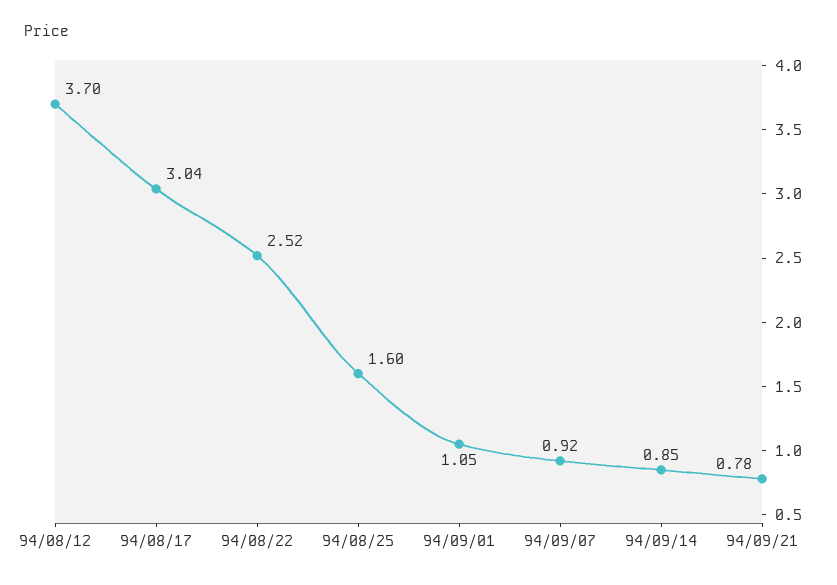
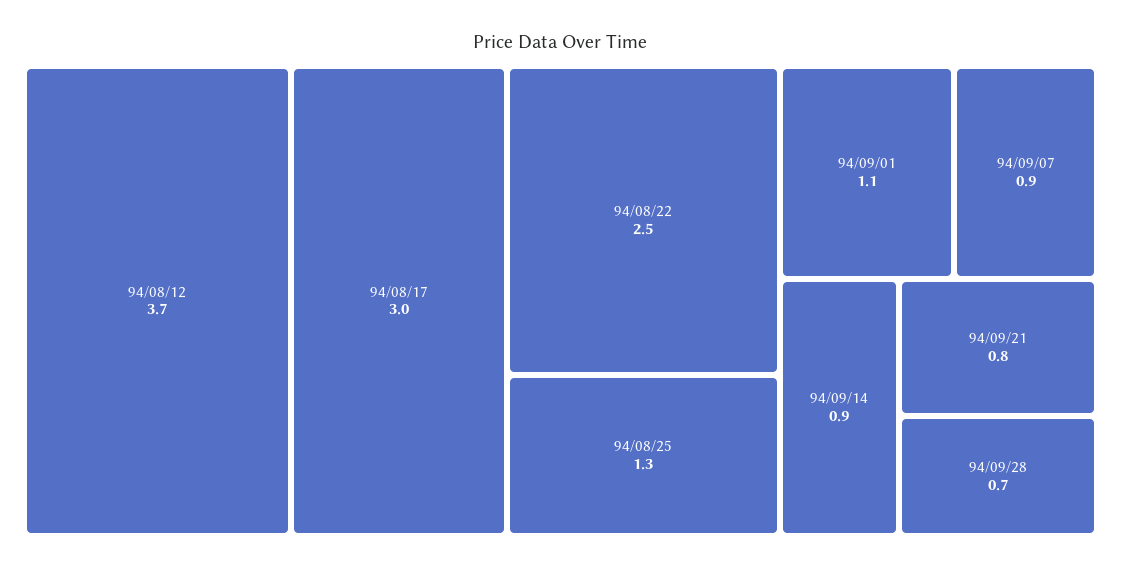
94/08/25: 1.6 -> 1.3
94/09/28: none -> 0.7

